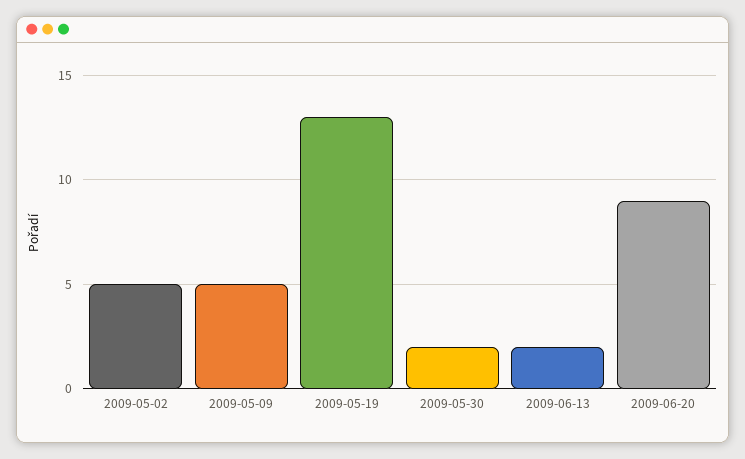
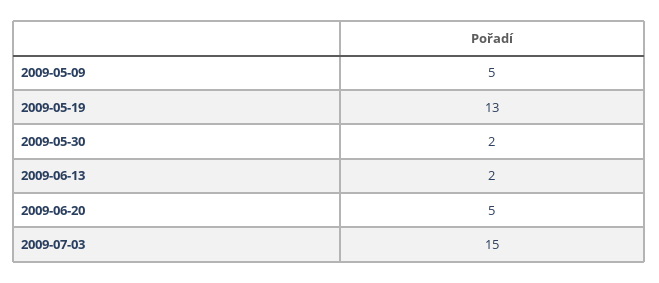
2009-05-02: 5 -> none
2009-06-20: 9 -> 5
2009-07-03: none -> 15

